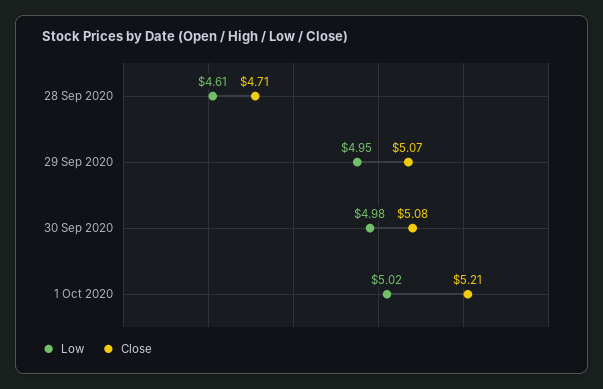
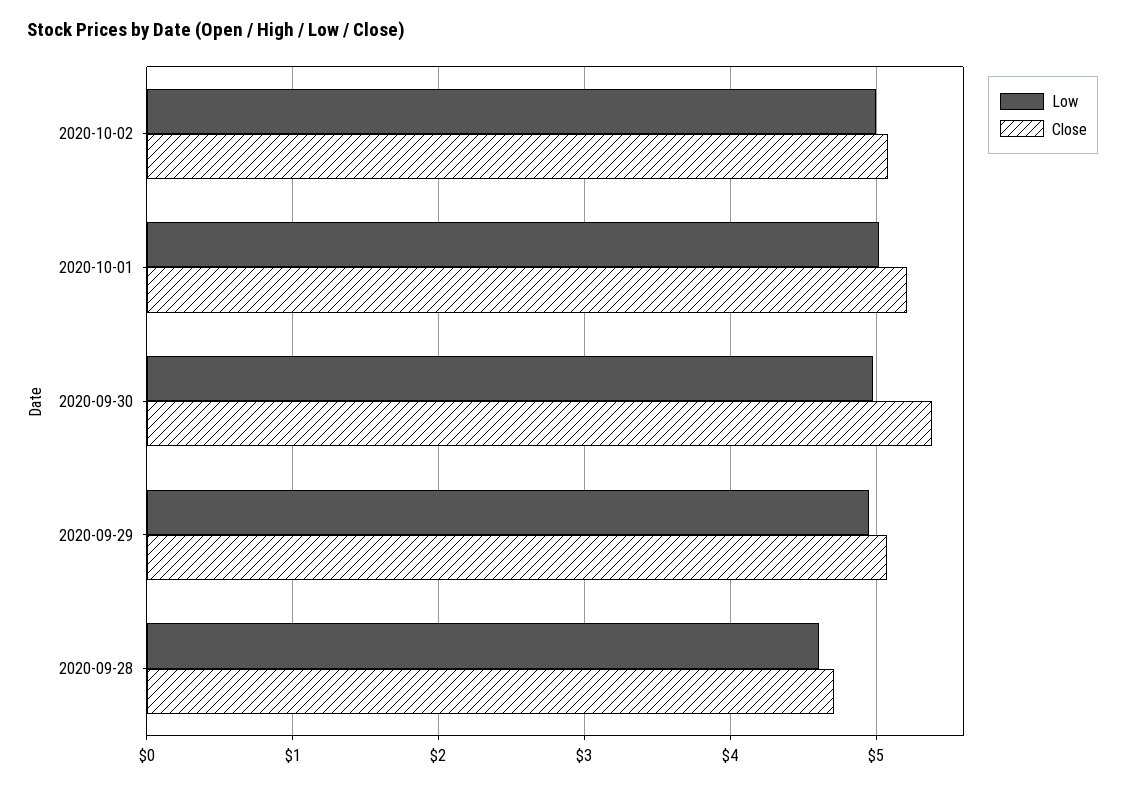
Close, 30 Sep 2020: 5.08 -> 5.4
Low, 2020-10-02: none -> 5
Close, 2020-10-02: none -> 5.1

